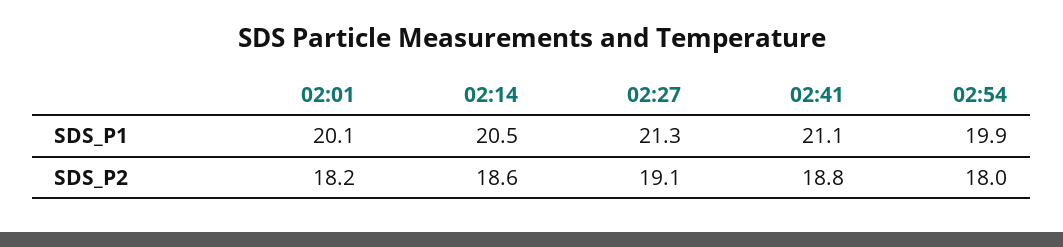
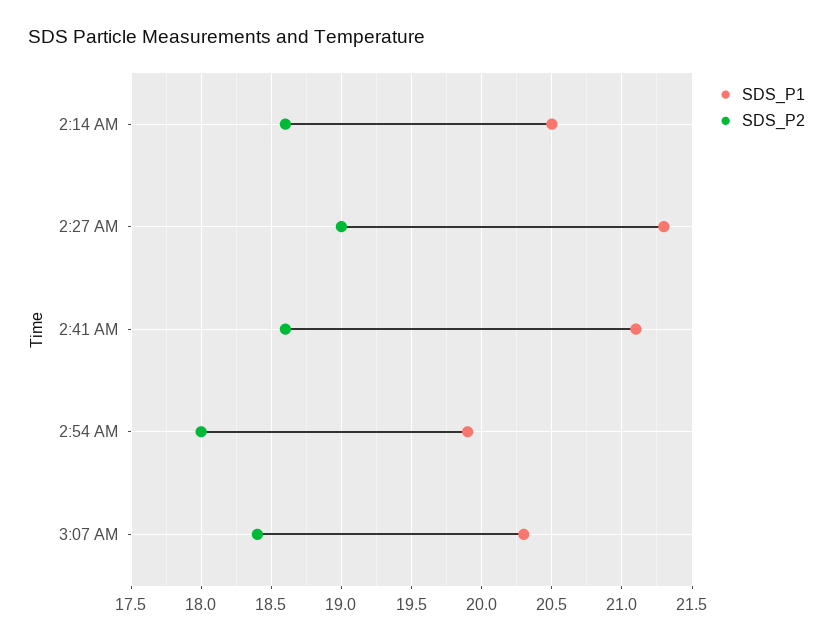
SDS_P1, 02:01: 20.1 -> none
SDS_P2, 02:01: 18.2 -> none
SDS_P2, 02:27: 19.1 -> 19
SDS_P2, 02:41: 18.8 -> 18.6
SDS_P1, 3:07 AM: none -> 20.3
SDS_P2, 3:07 AM: none -> 18.4

